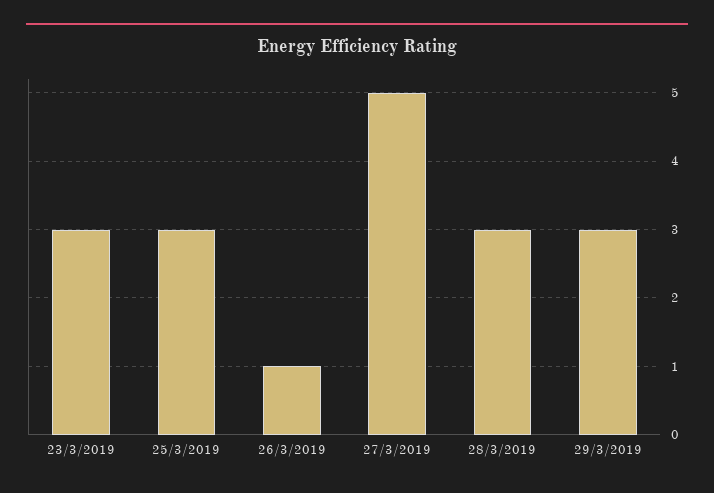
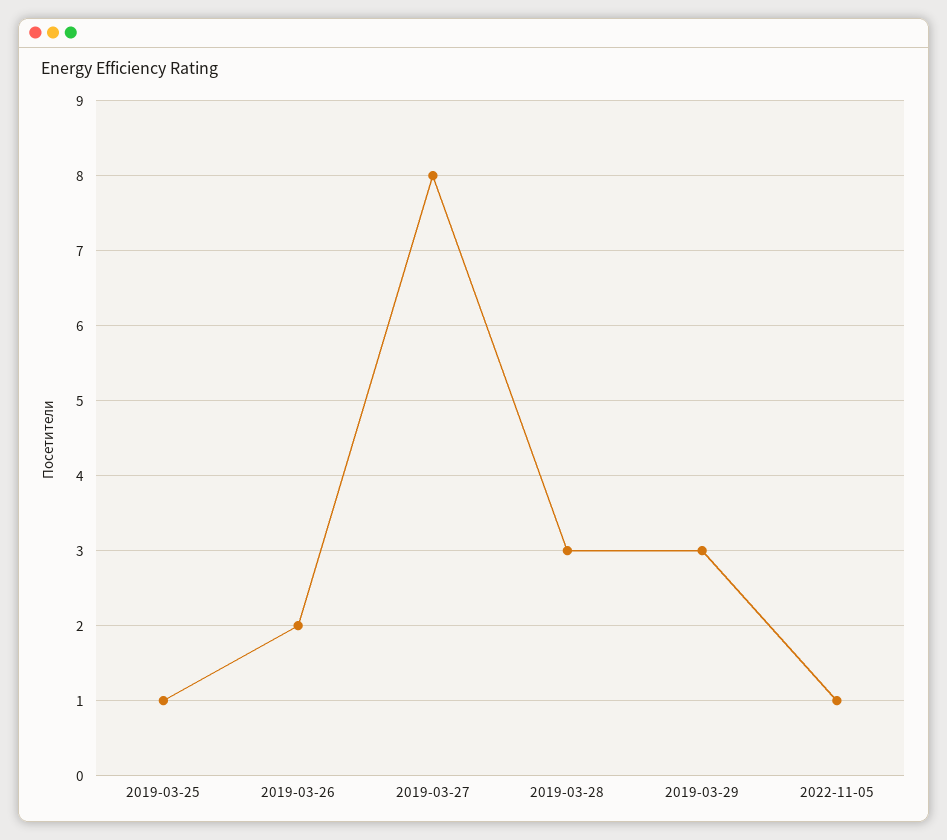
23/3/2019: 3 -> none
25/3/2019: 3 -> 1
26/3/2019: 1 -> 2
27/3/2019: 5 -> 8
2022-11-05: none -> 1

